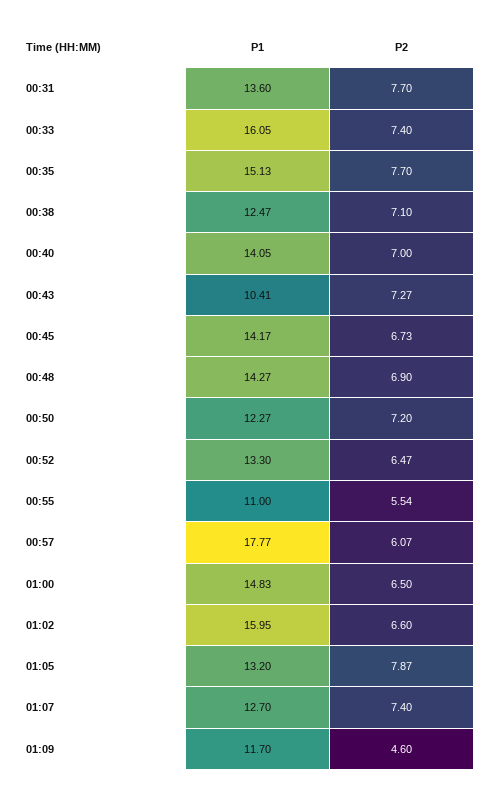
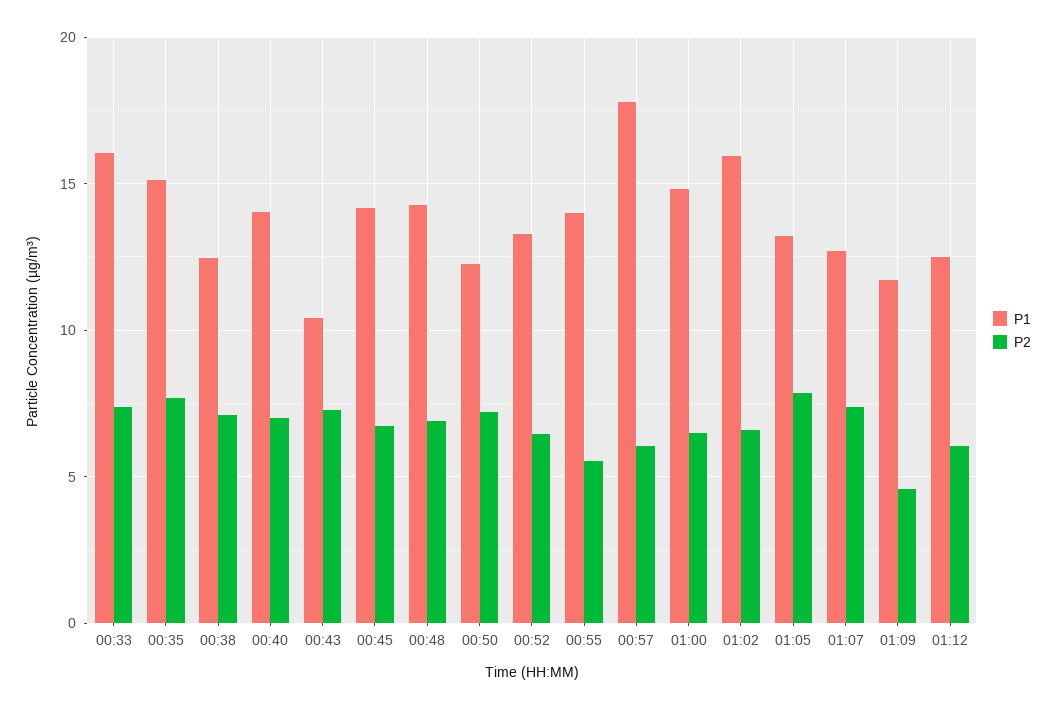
P1, 00:31: 13.6 -> none
P2, 00:31: 7.7 -> none
P1, 00:55: 11 -> 14
P1, 01:12: none -> 12.5
P2, 01:12: none -> 6

